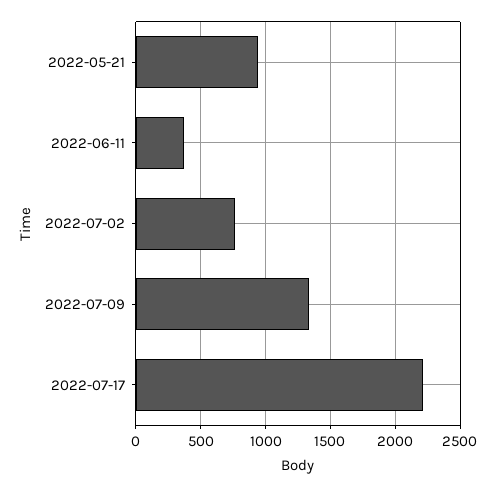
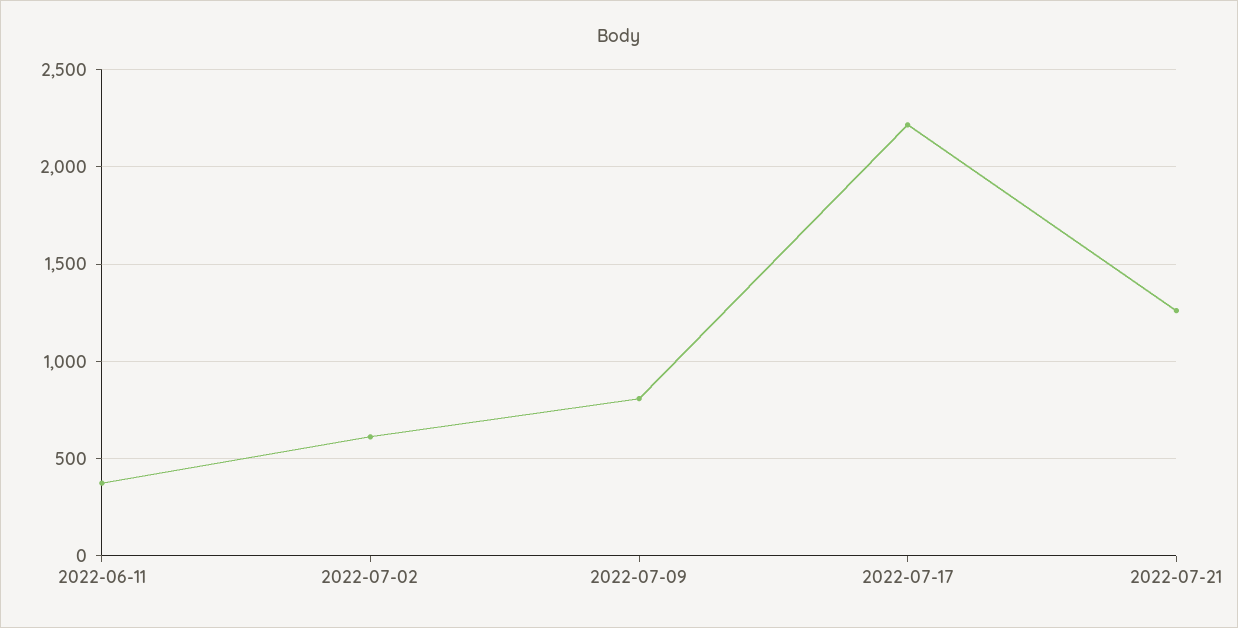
2022-05-21: 950 -> none
2022-07-02: 750 -> 600
2022-07-09: 1350 -> 800
2022-07-21: none -> 1250

